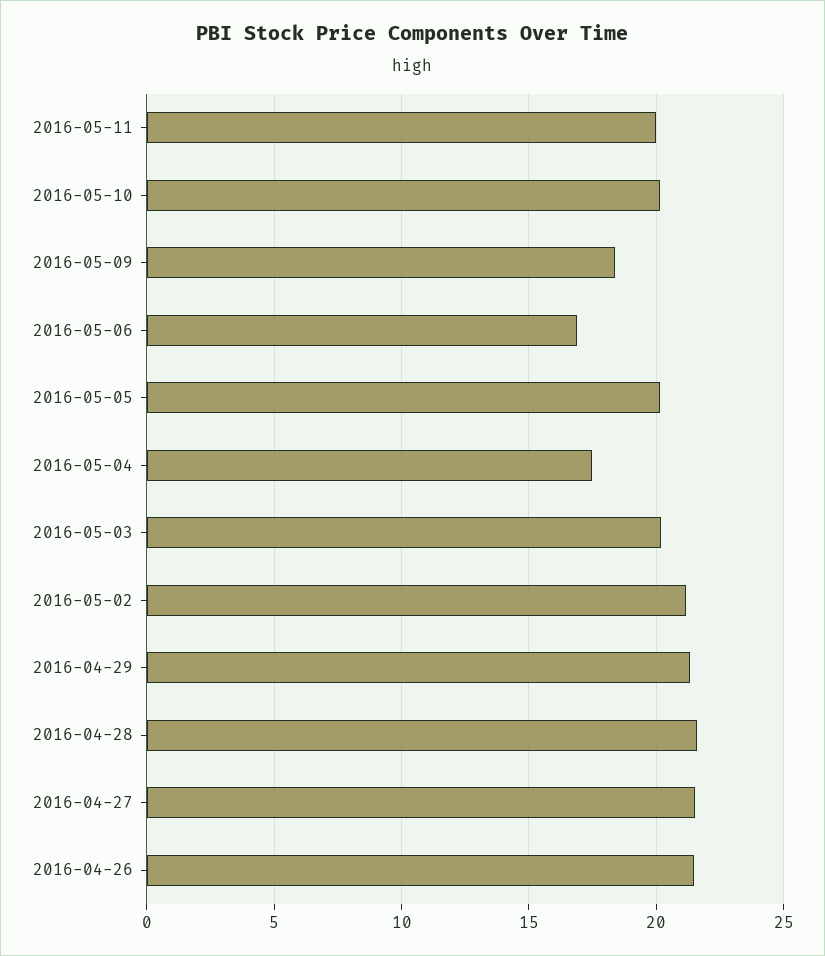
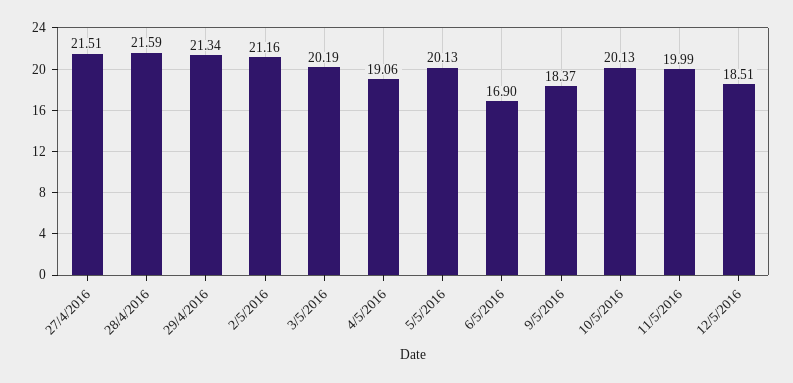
2016-05-04: 17.5 -> 19.06
2016-04-26: 21.5 -> none
12/5/2016: none -> 18.51

